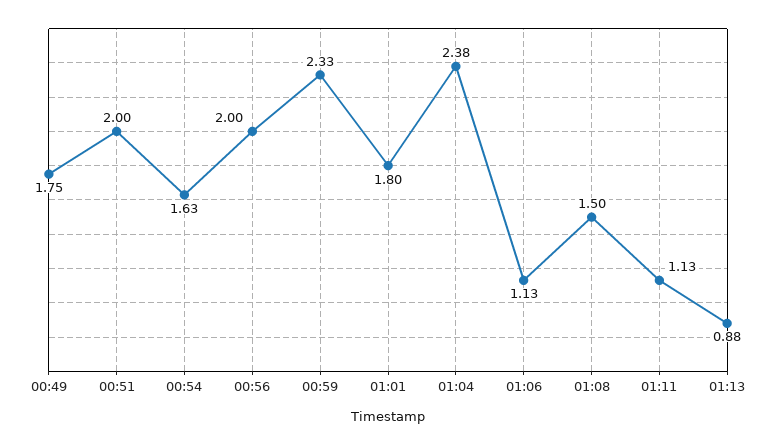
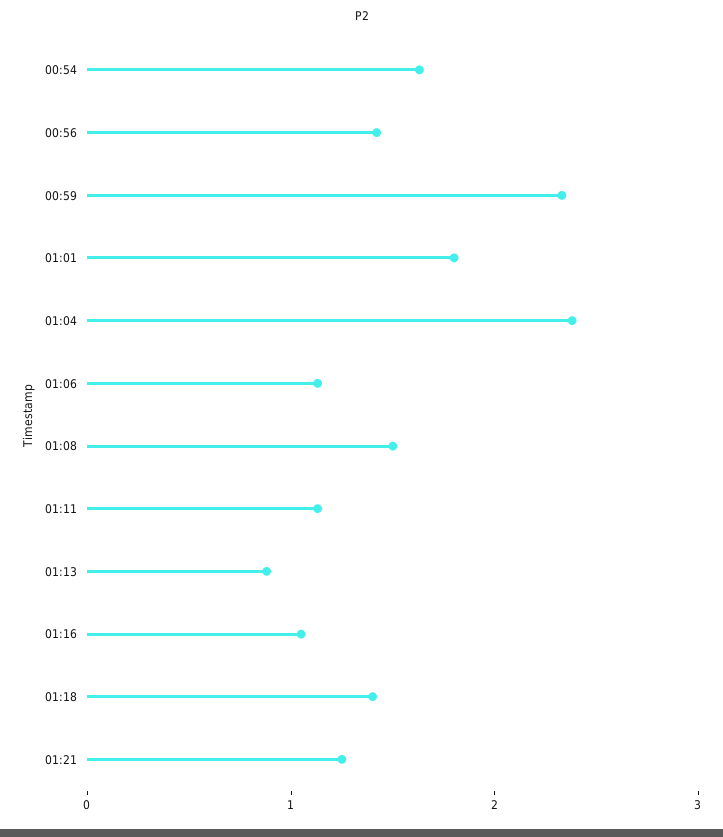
00:49: 1.75 -> none
00:51: 2 -> none
00:56: 2 -> 1.4
01:16: none -> 1
01:18: none -> 1.4
01:21: none -> 1.2

